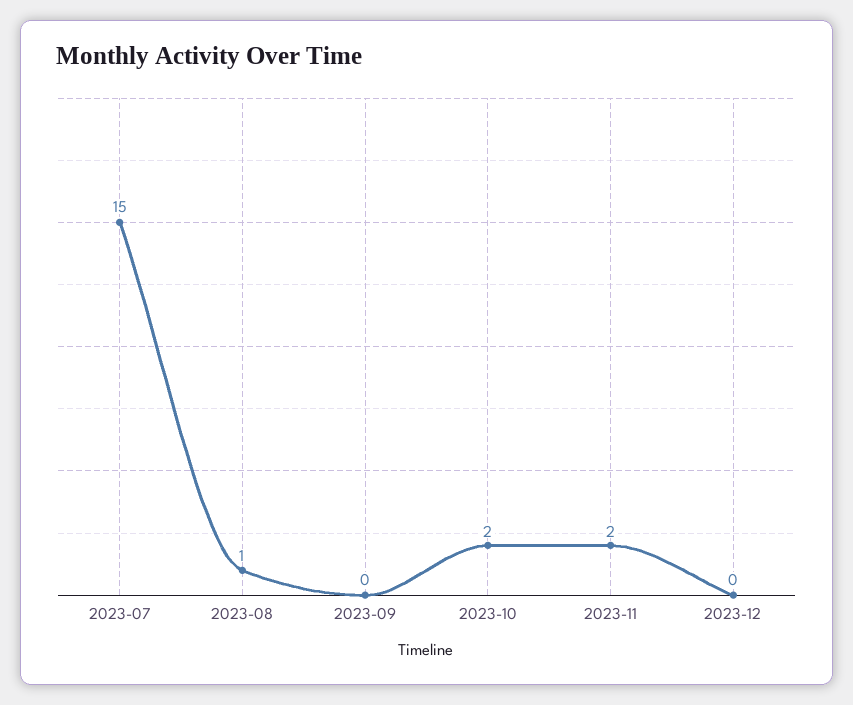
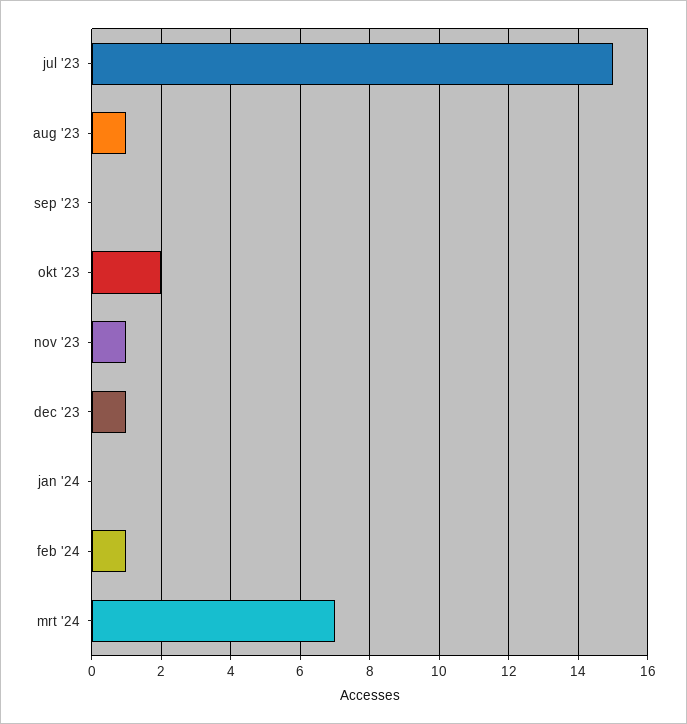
2023-11: 2 -> 1
2023-12: 0 -> 1
jan '24: none -> 0
feb '24: none -> 1
mrt '24: none -> 7

